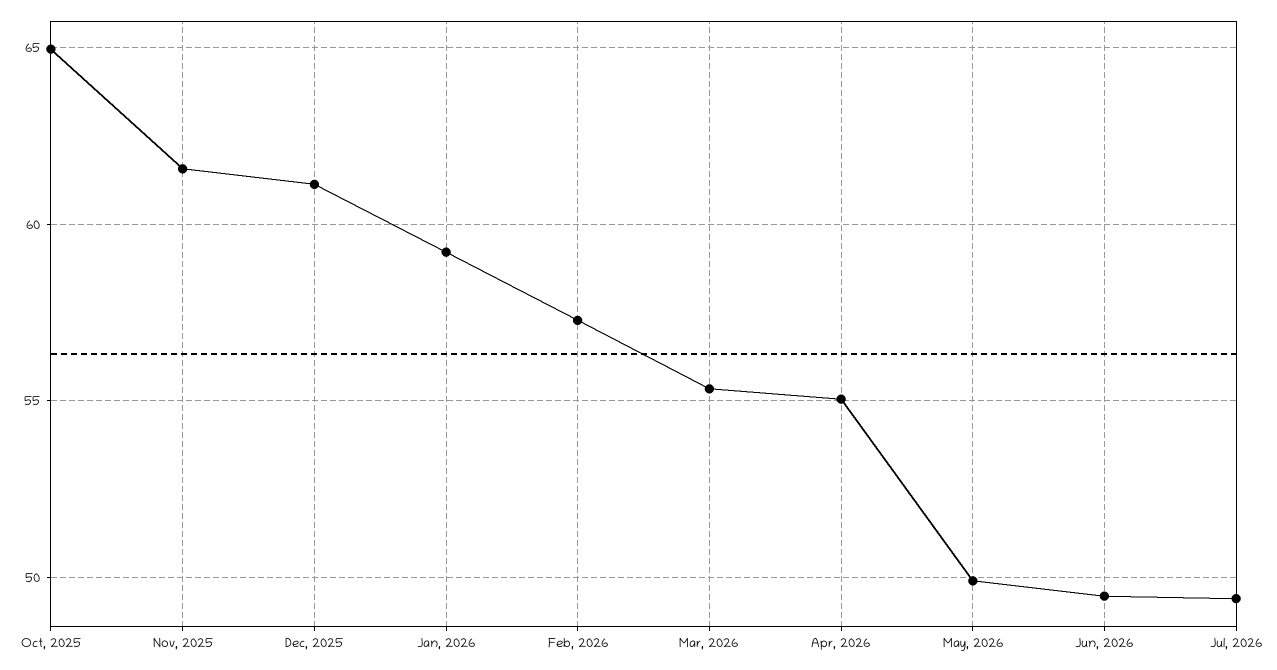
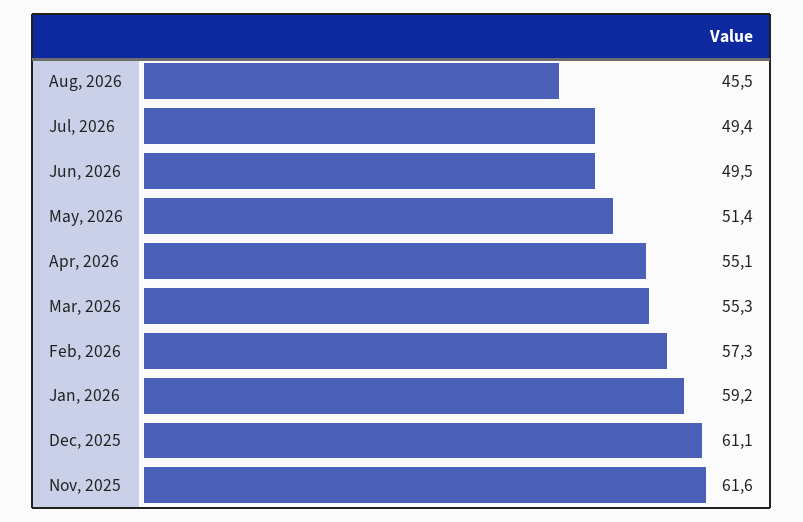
Oct, 2025: 65 -> none
May, 2026: 50 -> 51.4
Aug, 2026: none -> 45.5

